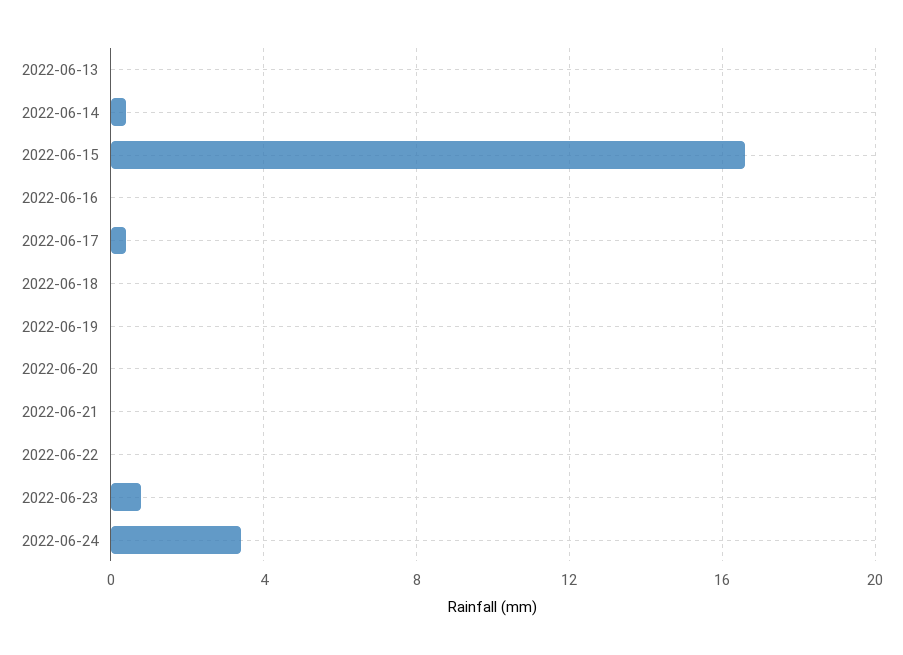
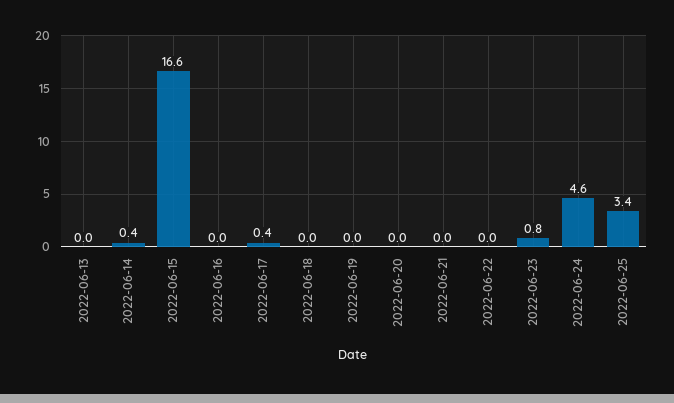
2022-06-24: 3.5 -> 4.6
2022-06-25: none -> 3.4

